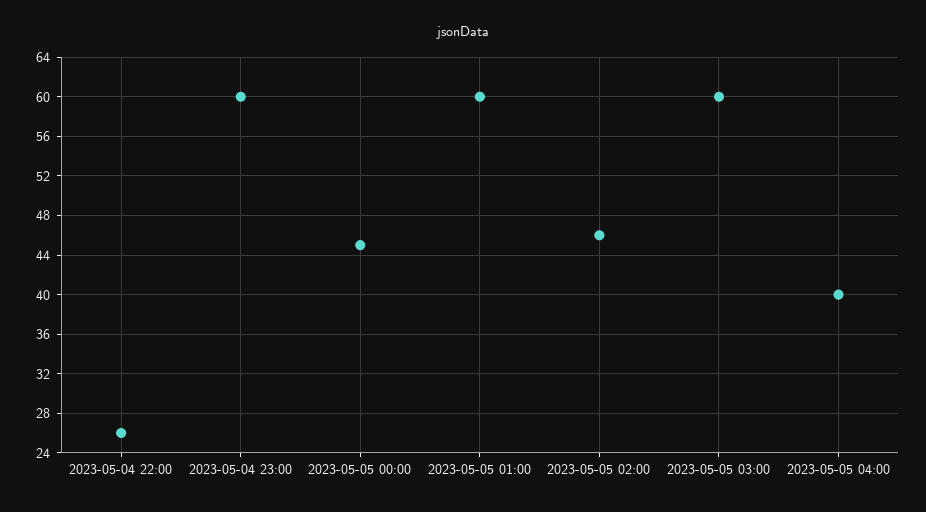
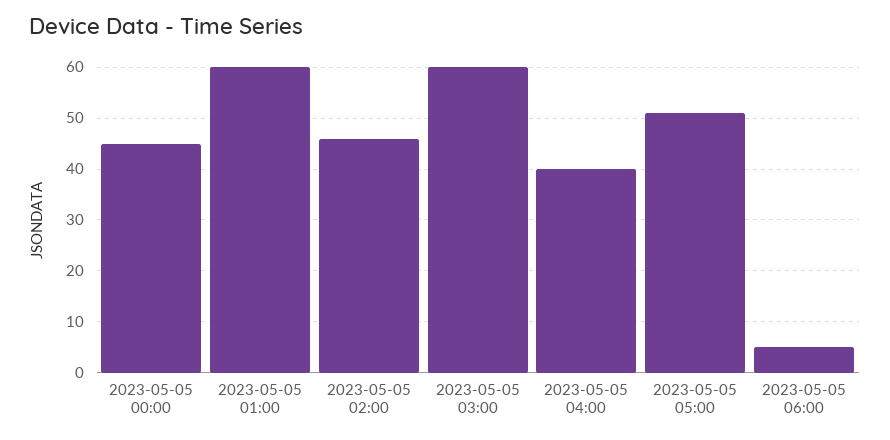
2023-05-04 22:00: 26 -> none
2023-05-04 23:00: 60 -> none
2023-05-05 05:00: none -> 50
2023-05-05 06:00: none -> 5

